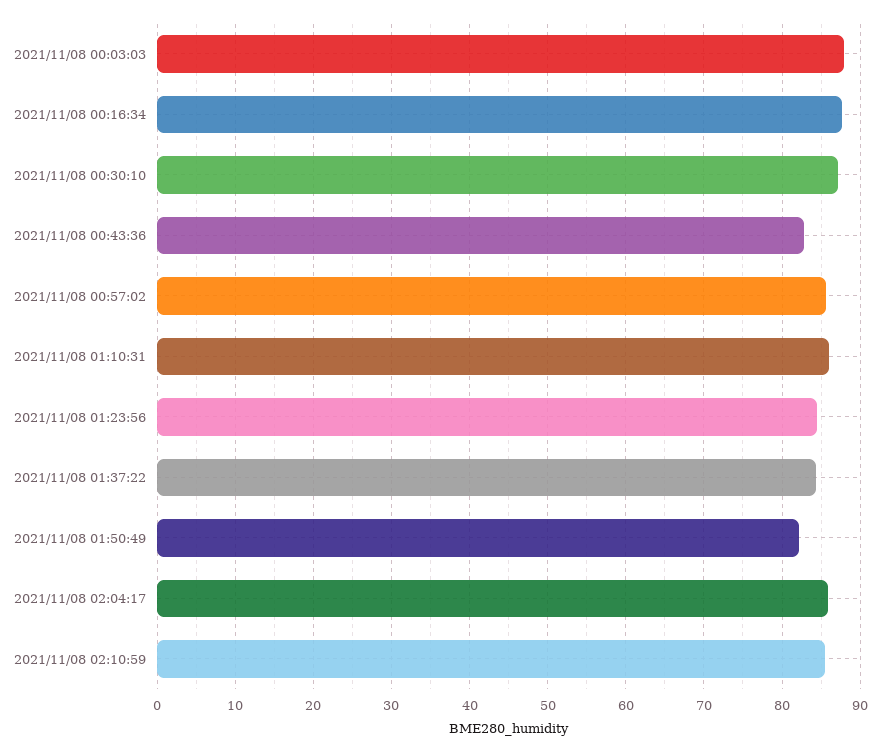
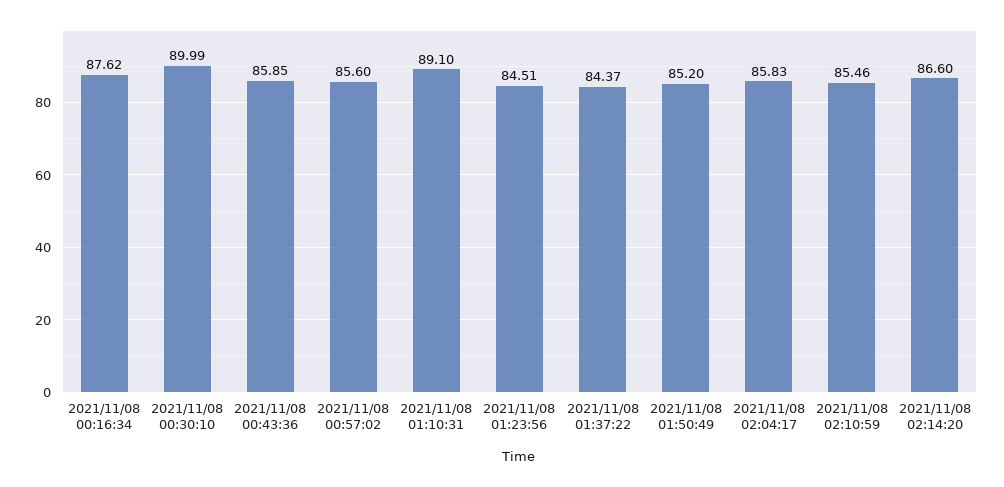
2021/11/08 00:03:03: 88 -> none
2021/11/08 00:30:10: 87 -> 89.99
2021/11/08 00:43:36: 83 -> 85.85
2021/11/08 01:10:31: 86 -> 89.1
2021/11/08 01:50:49: 82 -> 85.2
2021/11/08 02:14:20: none -> 86.6

